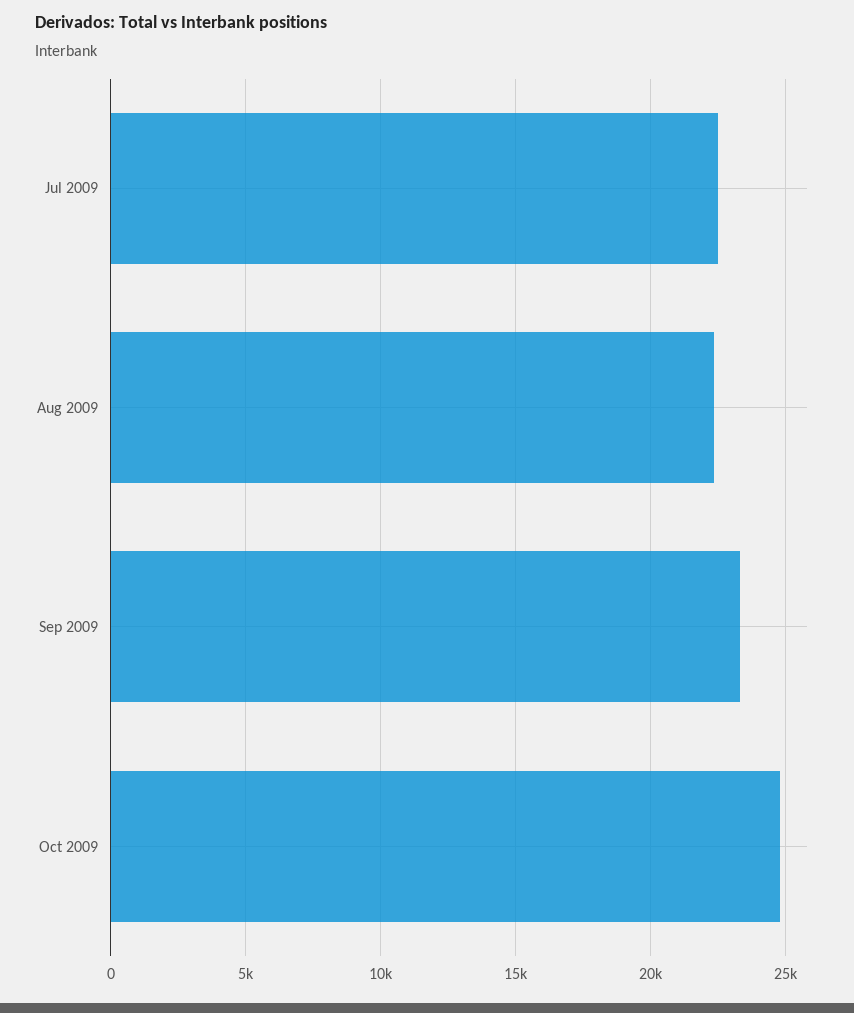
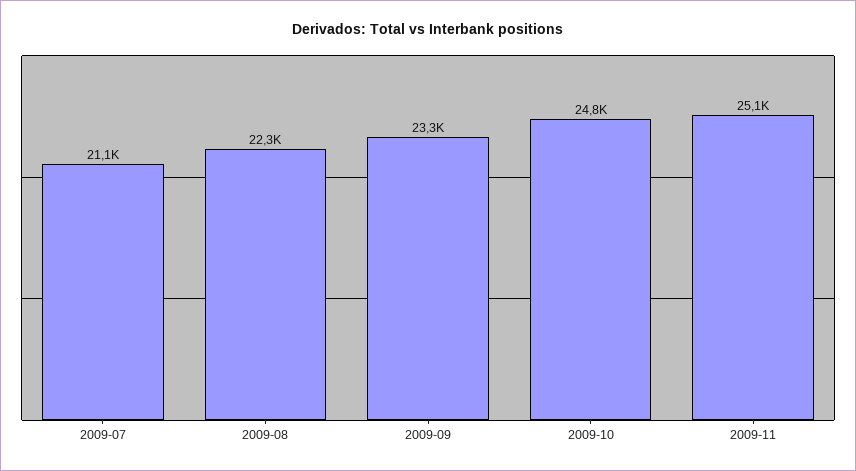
Jul 2009: 22500 -> 21100
2009-11: none -> 25100

